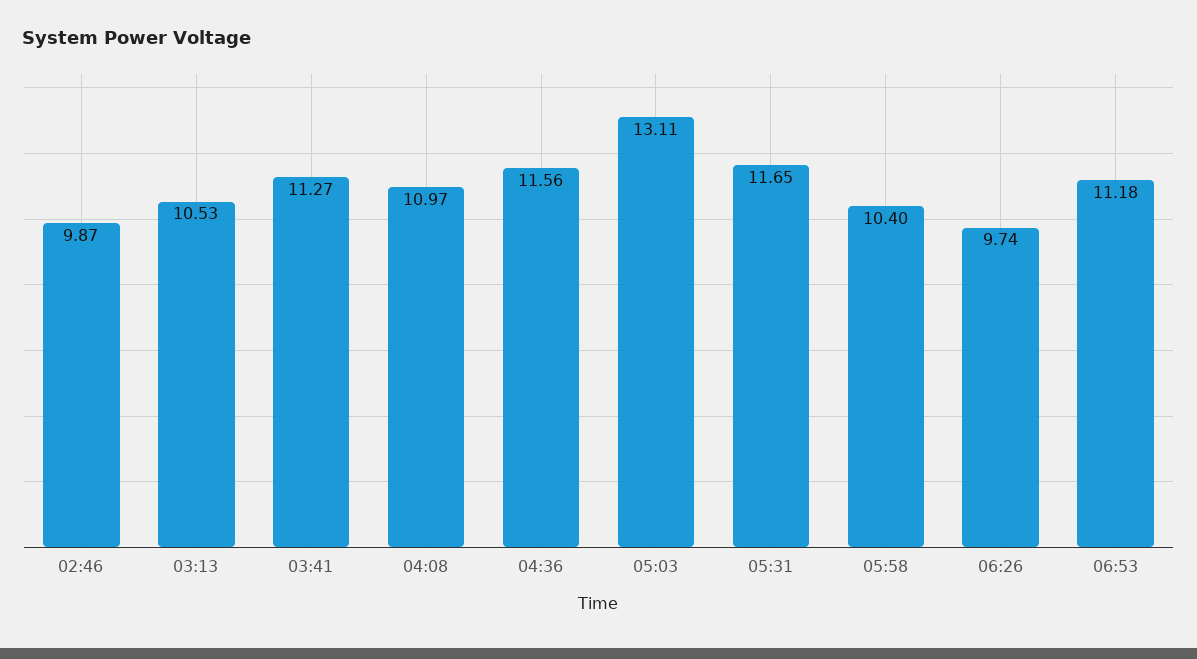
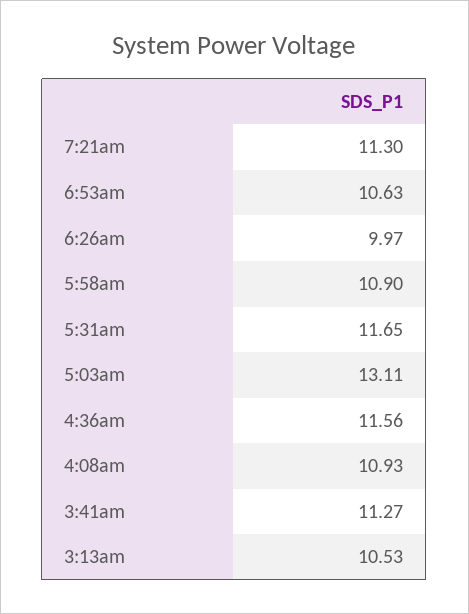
02:46: 9.87 -> none
04:08: 10.97 -> 10.93
05:58: 10.4 -> 10.9
06:26: 9.74 -> 9.97
06:53: 11.18 -> 10.63
7:21am: none -> 11.3

